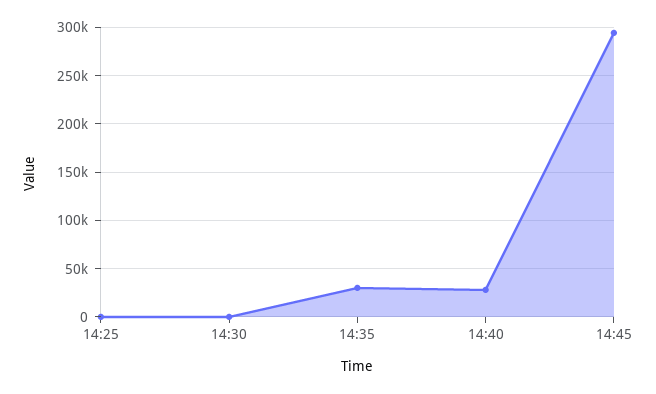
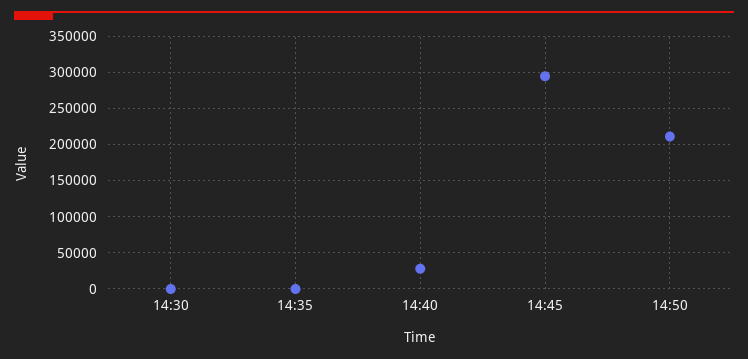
14:25: 0 -> none
14:35: 30000 -> 0
14:50: none -> 210000

